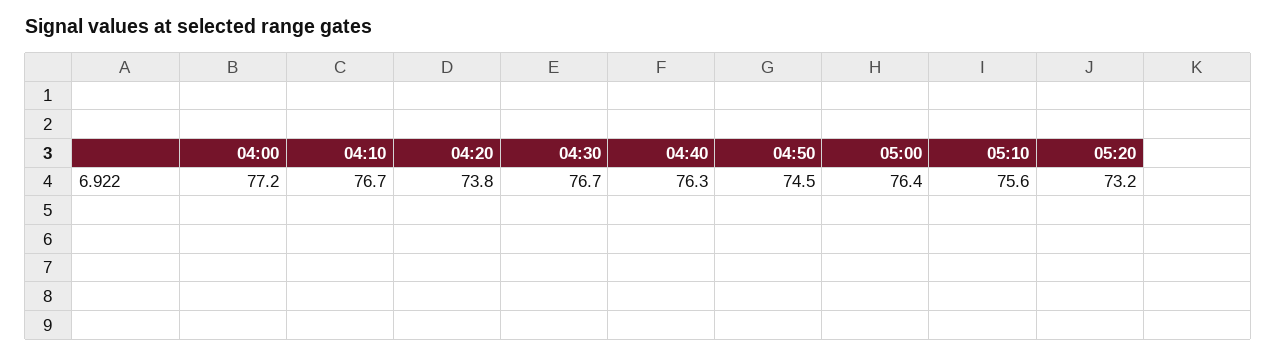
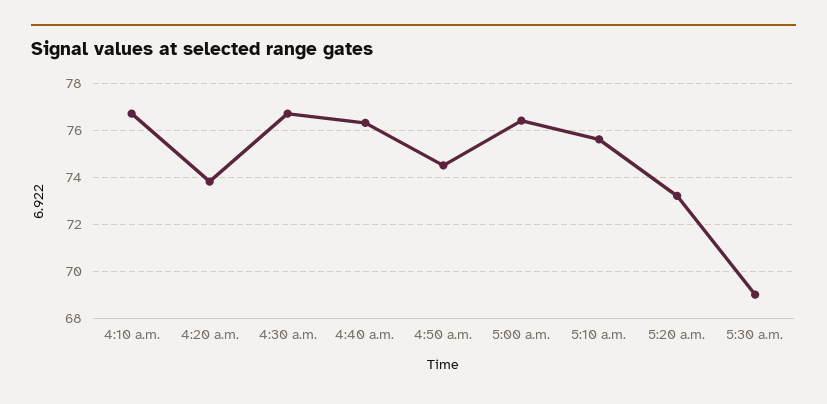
04:00: 77.2 -> none
5:30 a.m.: none -> 69

